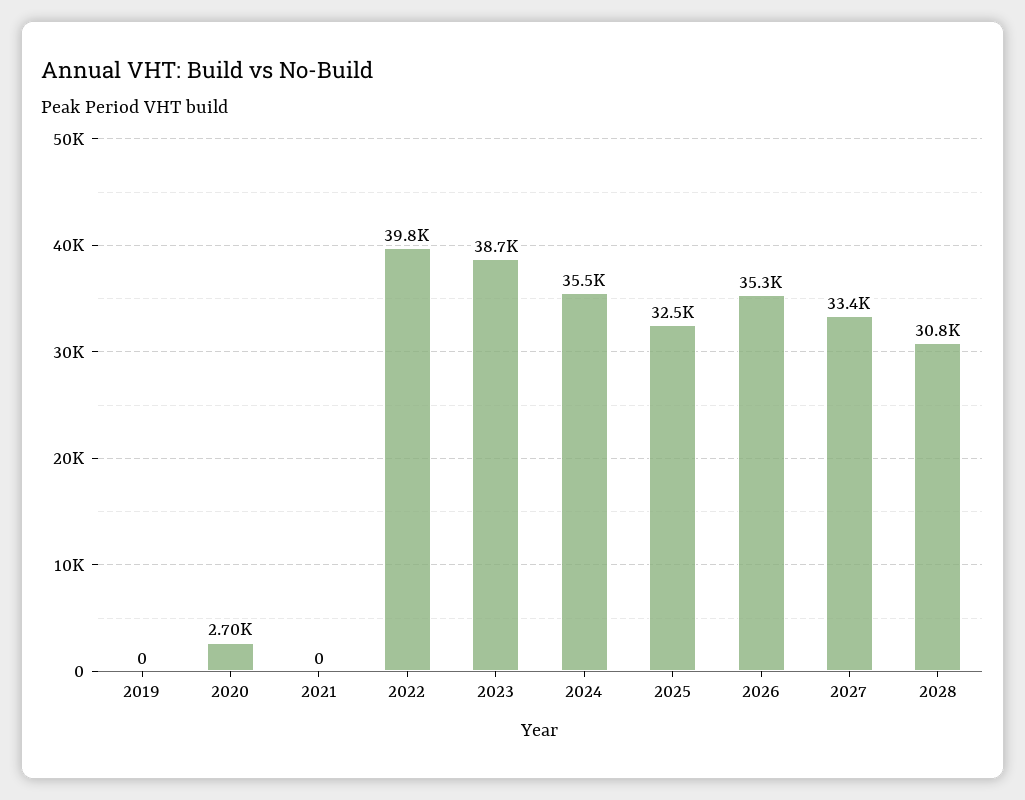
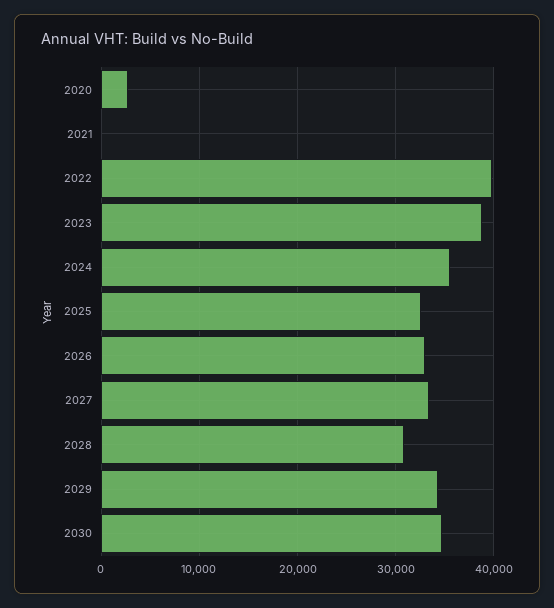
2019: 0 -> none
2026: 35300 -> 33000
2029: none -> 34000
2030: none -> 35000

